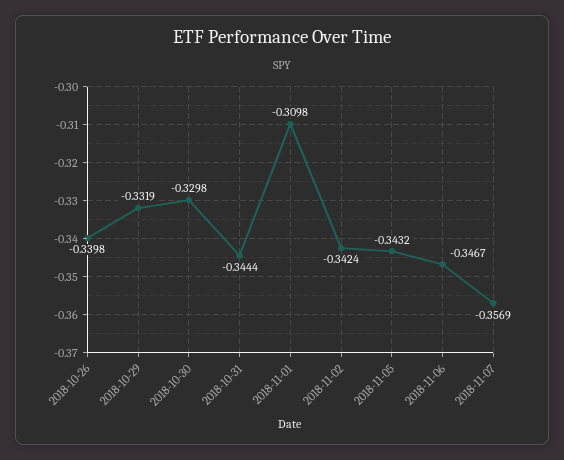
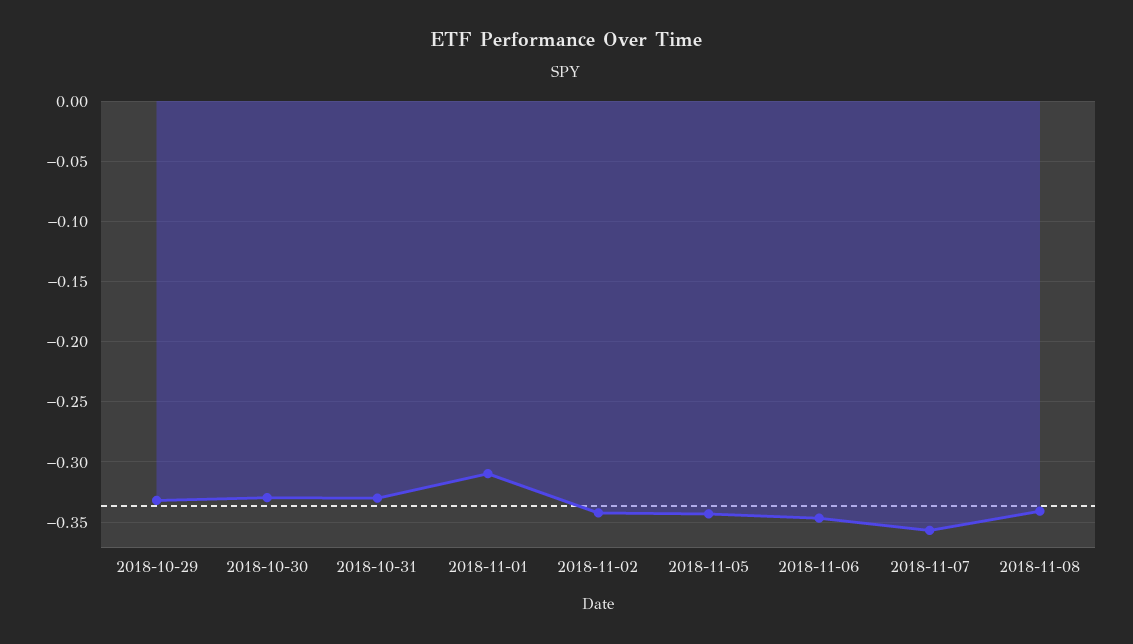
2018-10-26: -0.3398 -> none
2018-10-31: -0.3444 -> -0.33
2018-11-08: none -> -0.34

